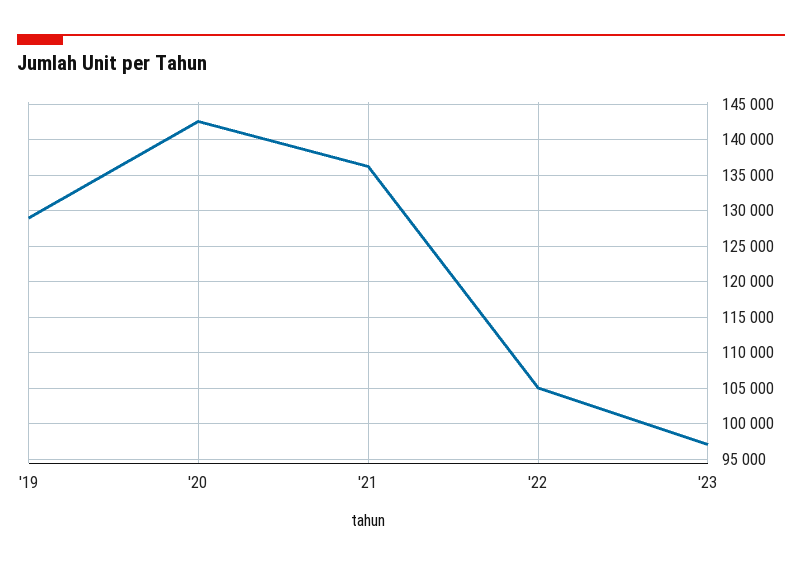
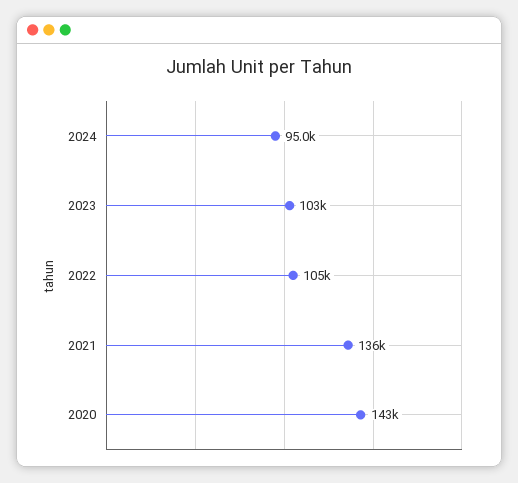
'19: 129000 -> none
'23: 97000 -> 103000
2024: none -> 95000

